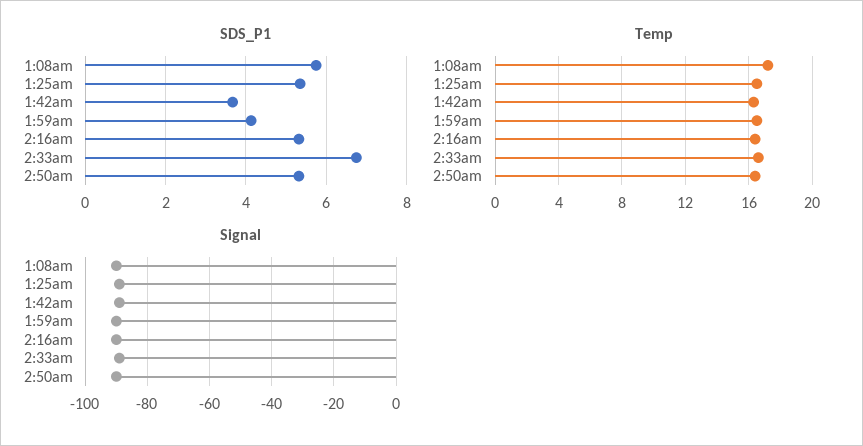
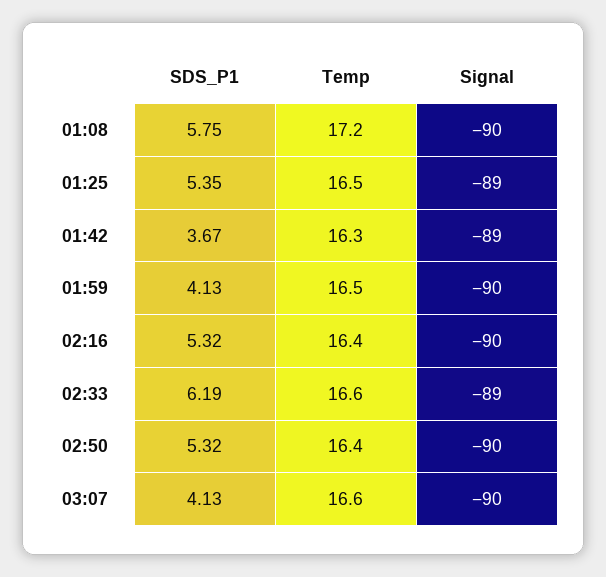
SDS_P1, 2:33am: 6.8 -> 6.19
SDS_P1, 03:07: none -> 4.13
Temp, 03:07: none -> 16.6
Signal, 03:07: none -> -90

